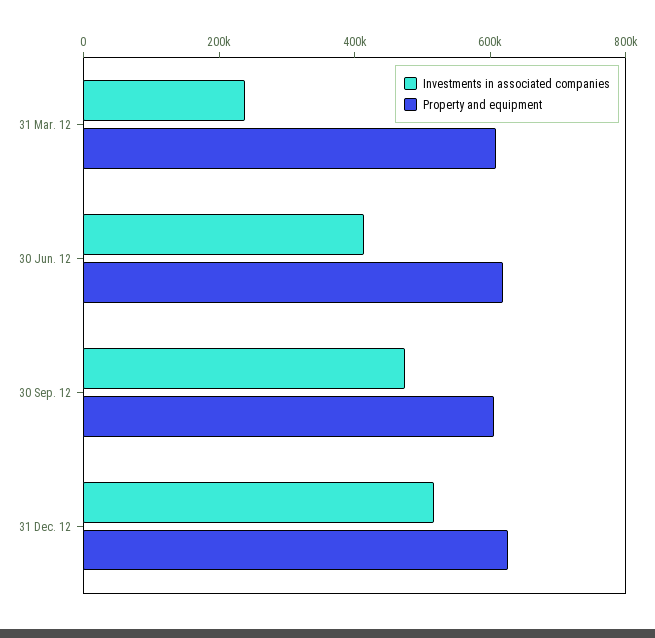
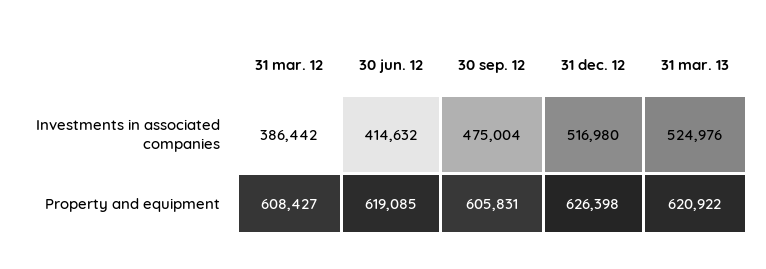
Investments in associated companies, 31 Mar. 12: 250000 -> 386442
Investments in associated companies, 31 mar. 13: none -> 524976
Property and equipment, 31 mar. 13: none -> 620922

